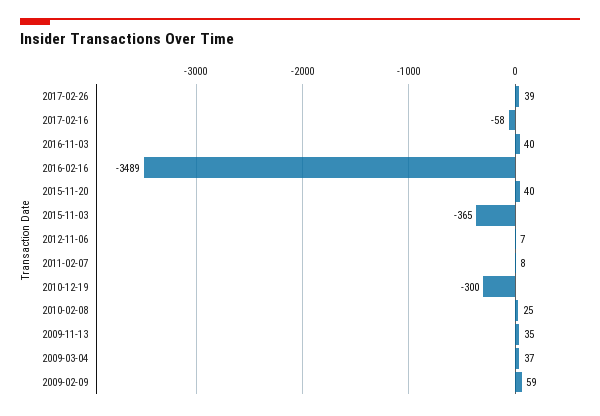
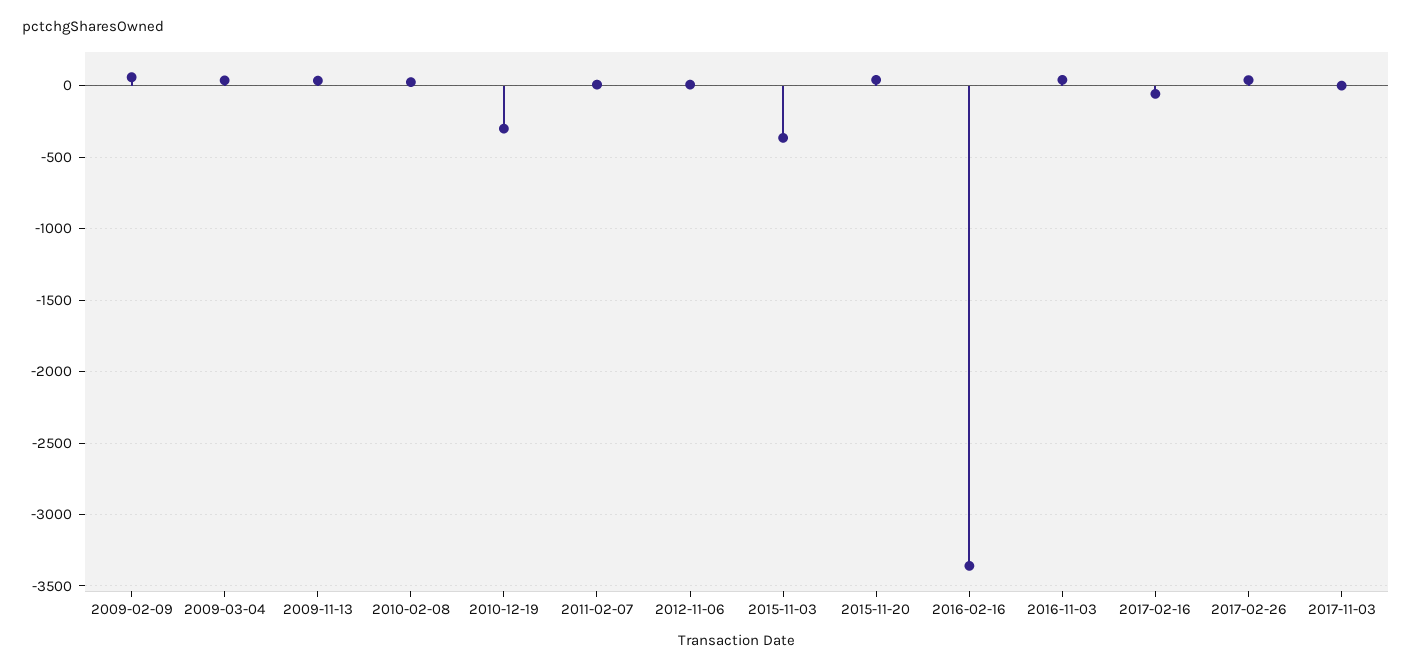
2016-02-16: -3489 -> -3350
2017-11-03: none -> 0

